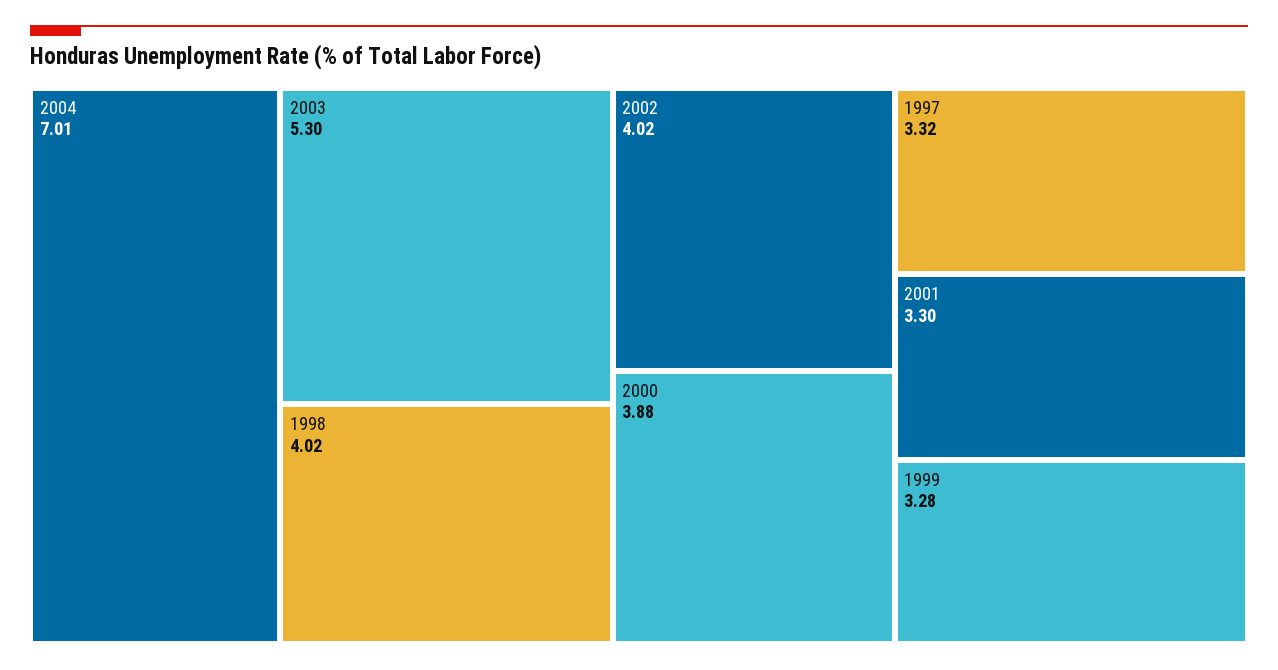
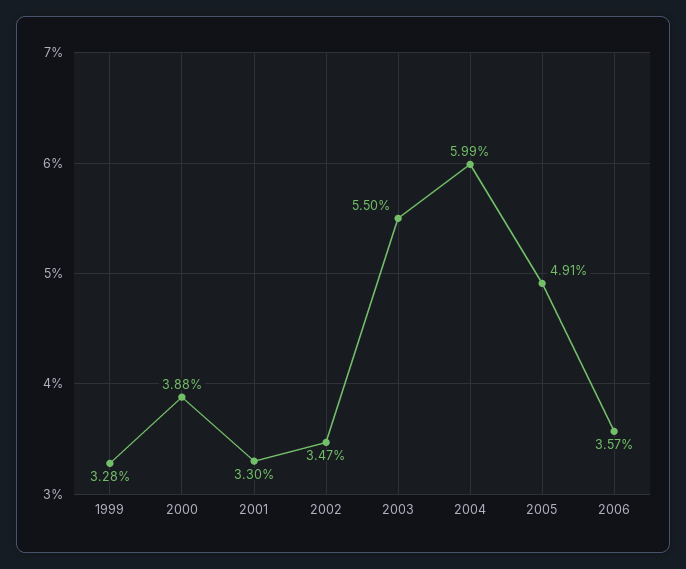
2004: 7.01 -> 5.99
2003: 5.3 -> 5.5
1998: 4.02 -> none
2002: 4.02 -> 3.47
1997: 3.32 -> none
2005: none -> 4.91
2006: none -> 3.57

